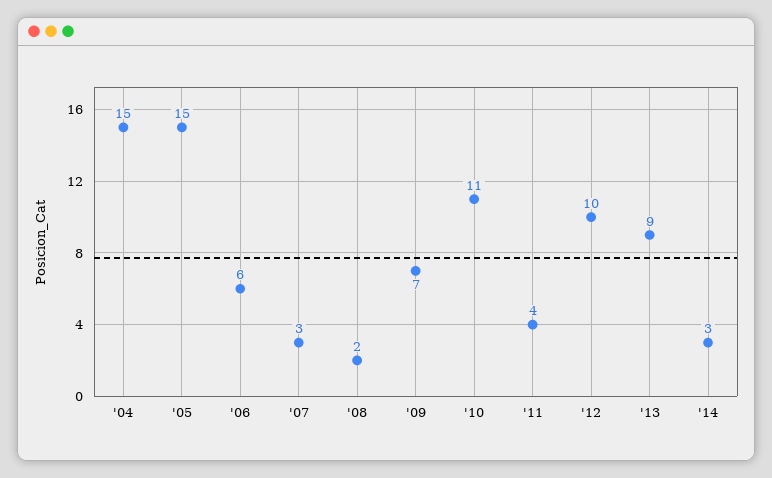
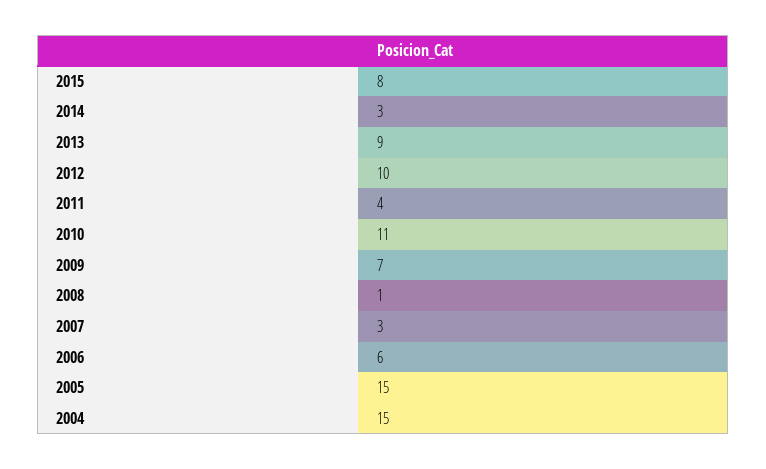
'08: 2 -> 1
2015: none -> 8

